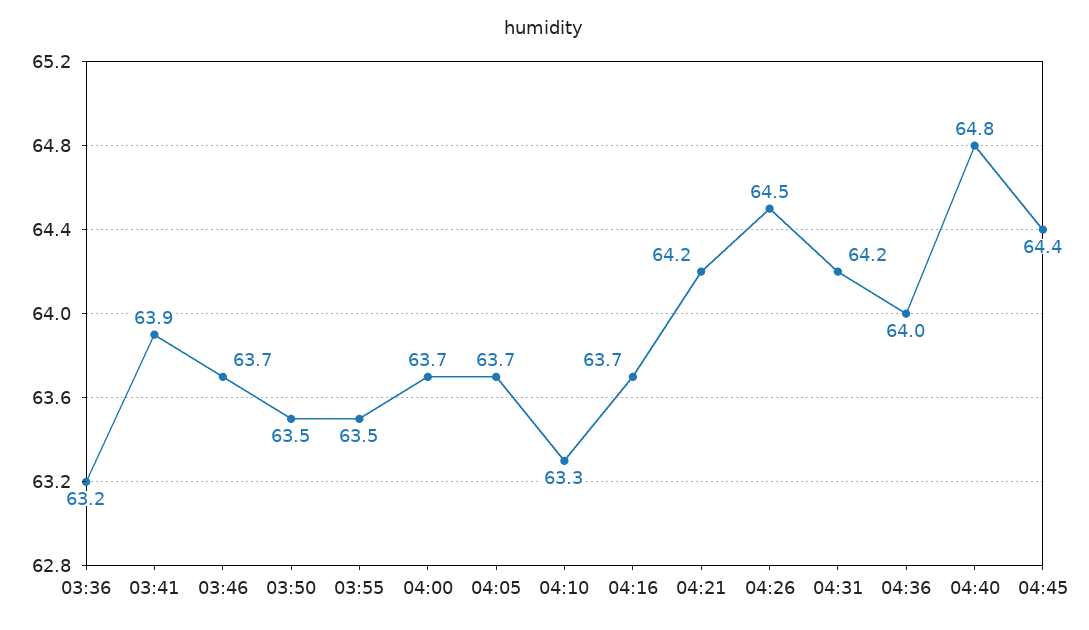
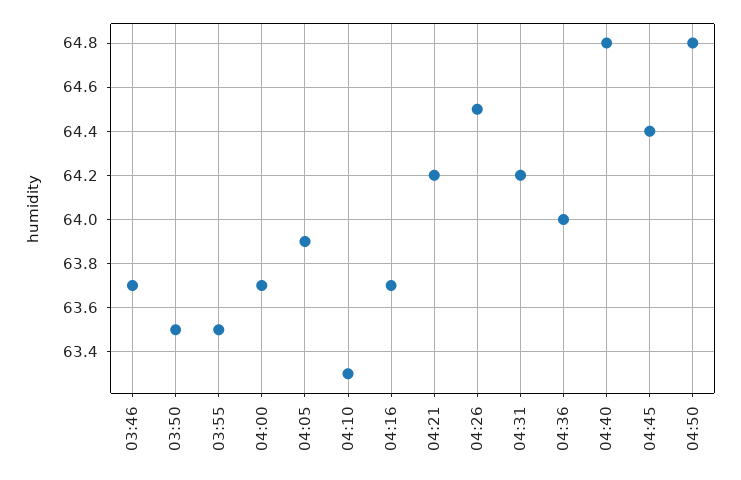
03:36: 63.2 -> none
03:41: 63.9 -> none
04:05: 63.7 -> 63.9
04:50: none -> 64.8

